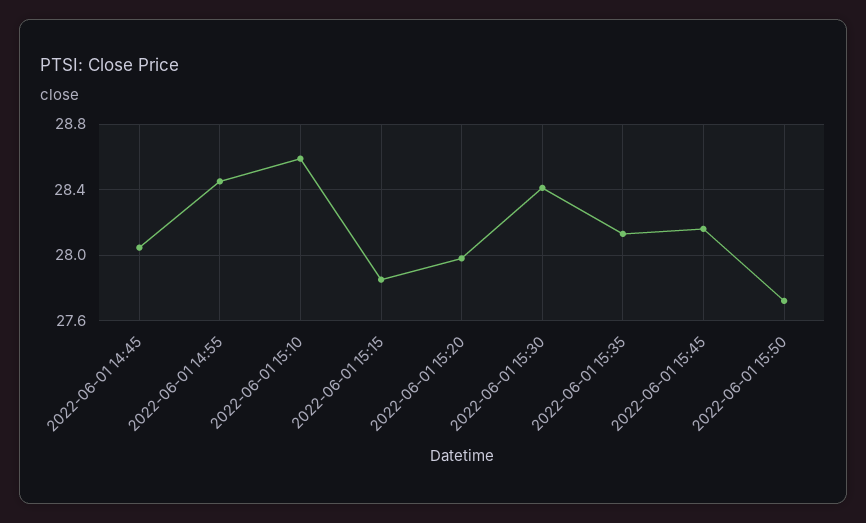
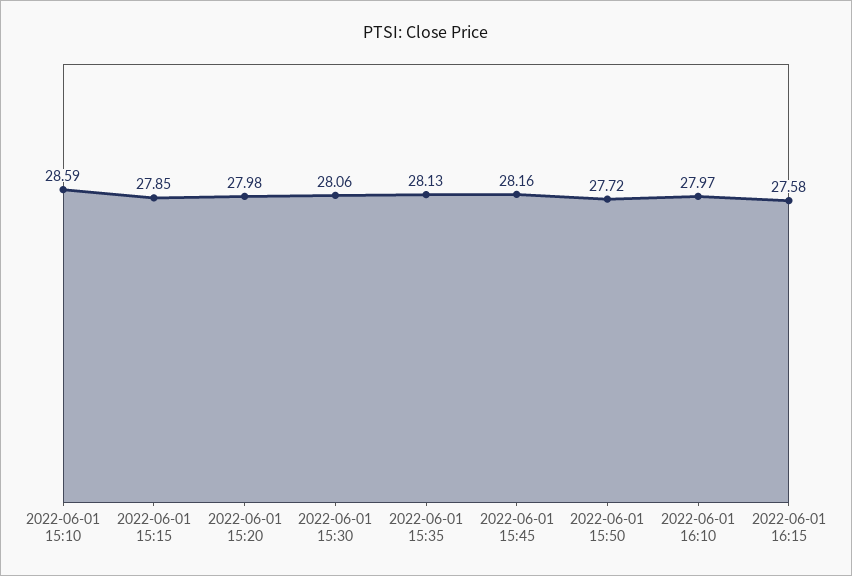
2022-06-01 14:45: 28.05 -> none
2022-06-01 14:55: 28.45 -> none
2022-06-01 15:30: 28.4 -> 28.06
2022-06-01 16:10: none -> 27.97
2022-06-01 16:15: none -> 27.58

